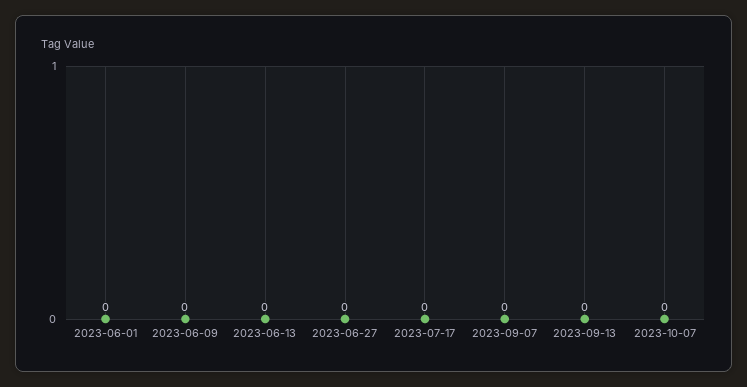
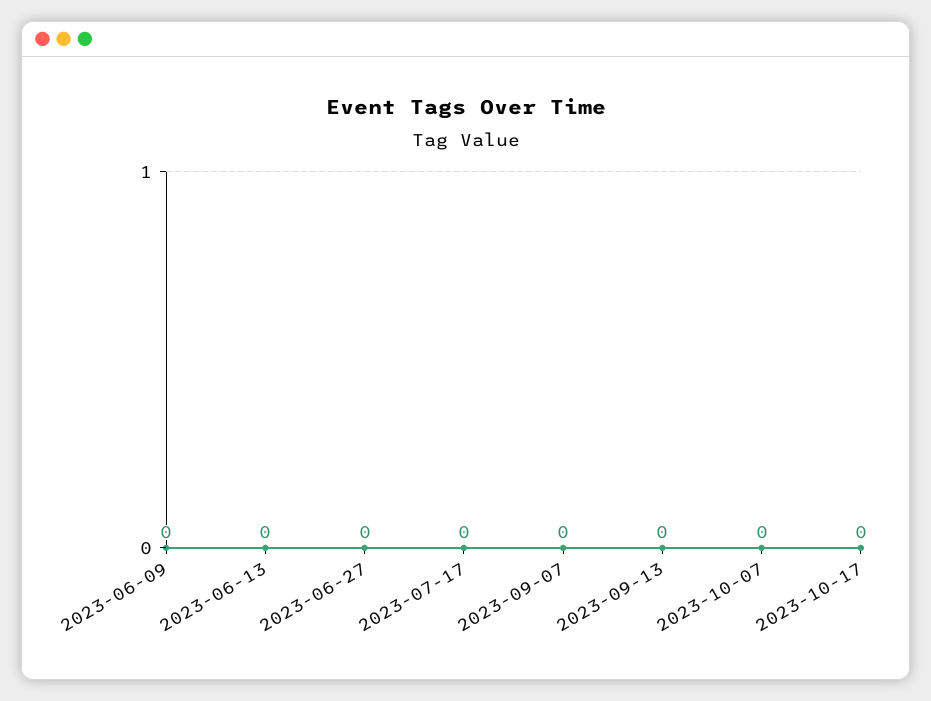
2023-06-01: 0 -> none
2023-10-17: none -> 0

